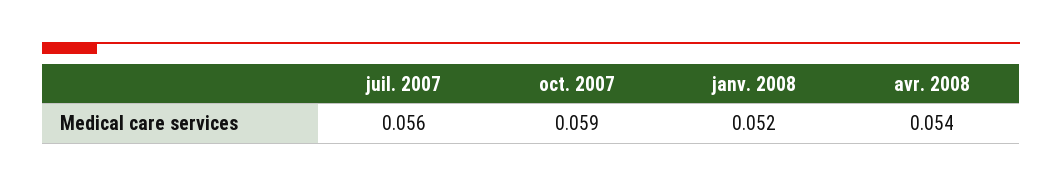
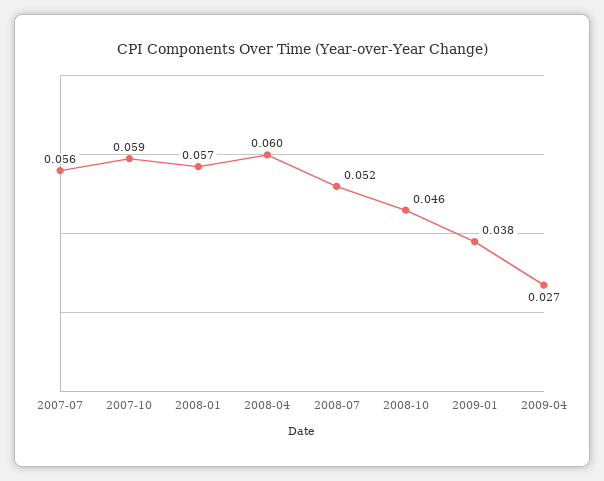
janv. 2008: 0.052 -> 0.057
avr. 2008: 0.054 -> 0.06
2008-07: none -> 0.052
2008-10: none -> 0.046
2009-01: none -> 0.038
2009-04: none -> 0.027

